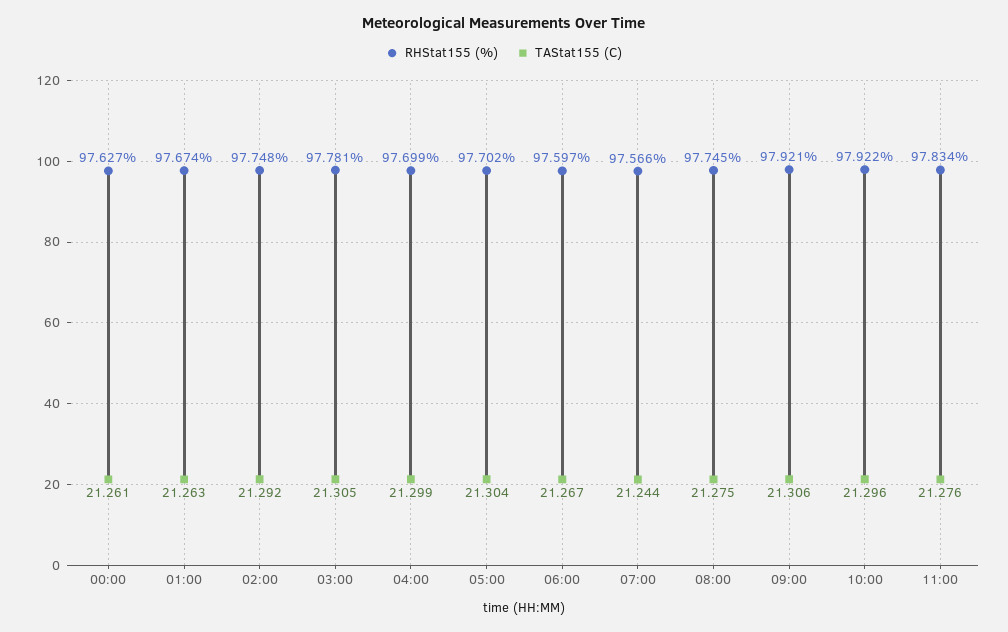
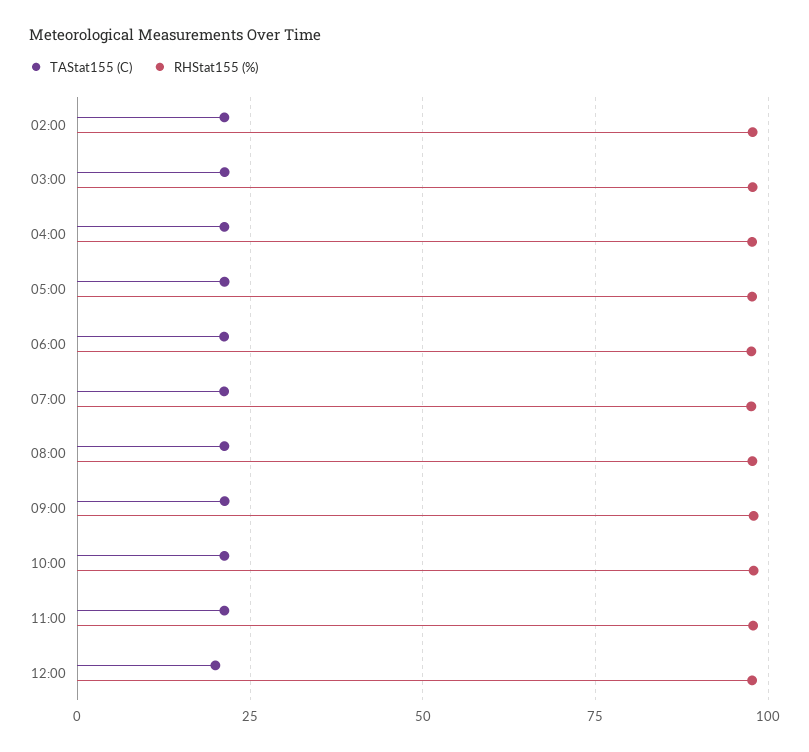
RHStat155 (%), 00:00: 97.627 -> none
TAStat155 (C), 00:00: 21.261 -> none
RHStat155 (%), 01:00: 97.674 -> none
TAStat155 (C), 01:00: 21.263 -> none
TAStat155 (C), 12:00: none -> 20
RHStat155 (%), 12:00: none -> 97.5

